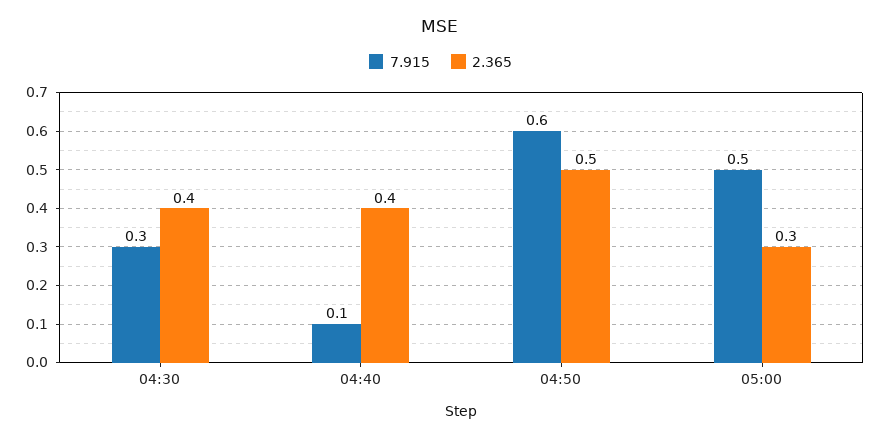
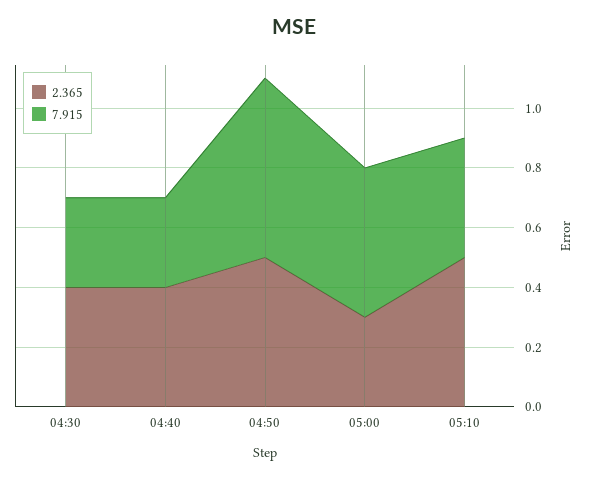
7.915, 04:40: 0.1 -> 0.3
2.365, 05:10: none -> 0.5
7.915, 05:10: none -> 0.4

